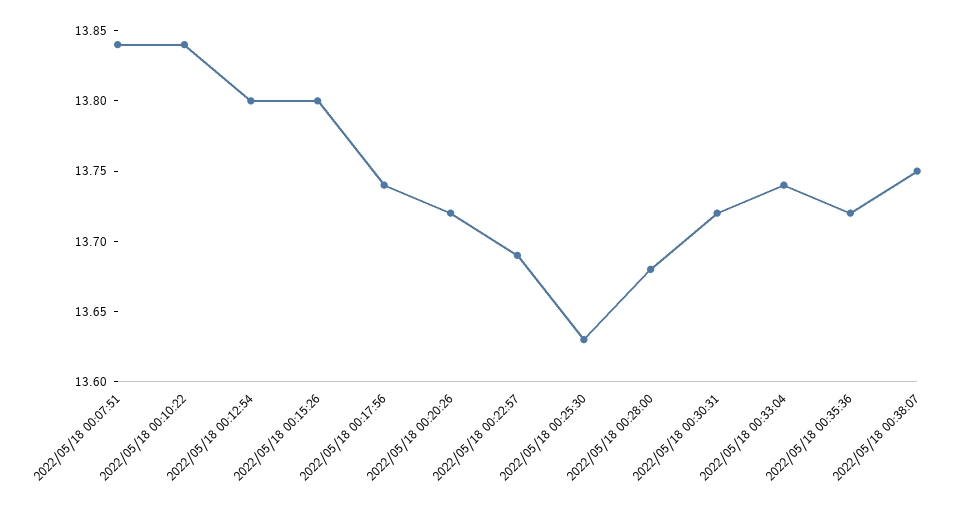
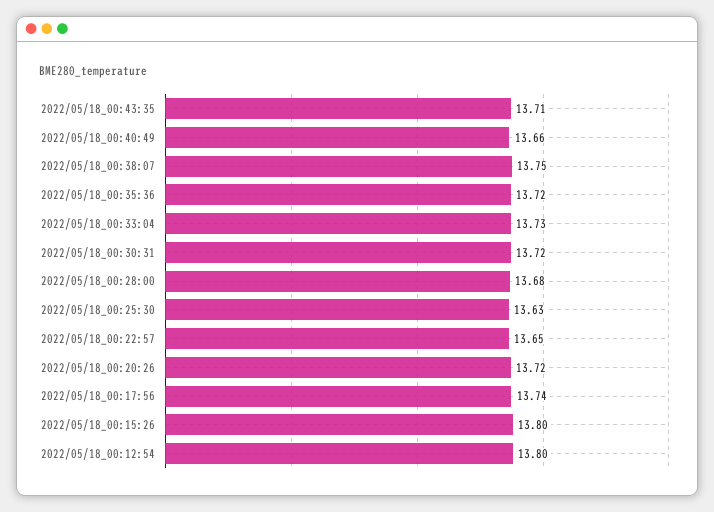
2022/05/18 00:07:51: 13.84 -> none
2022/05/18 00:10:22: 13.84 -> none
2022/05/18 00:22:57: 13.69 -> 13.65
2022/05/18 00:33:04: 13.74 -> 13.73
2022/05/18_00:43:35: none -> 13.71
2022/05/18_00:40:49: none -> 13.66

